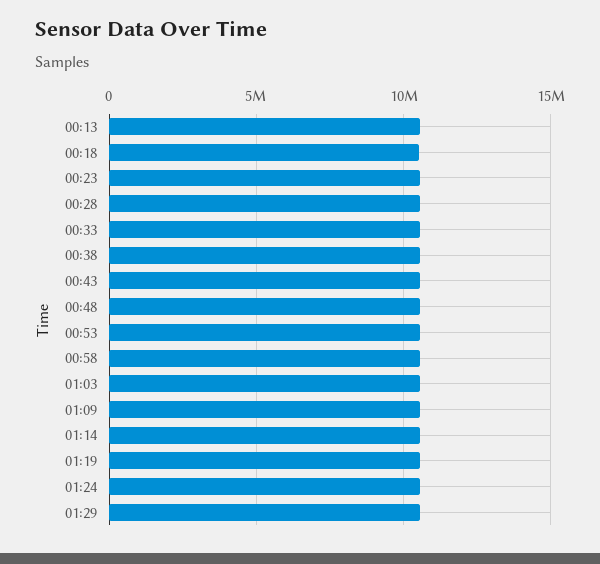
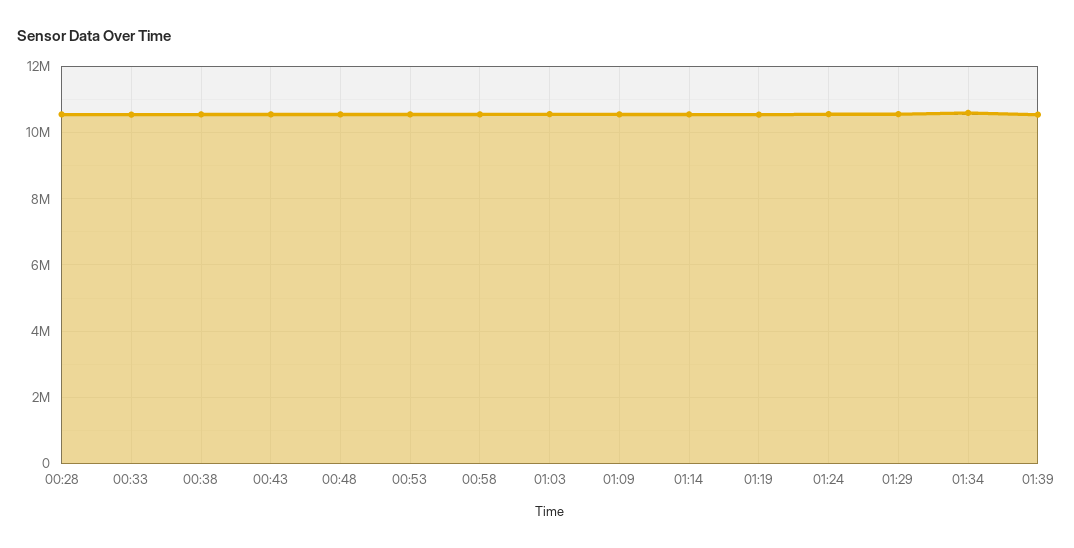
00:13: 10500000 -> none
00:18: 10500000 -> none
00:23: 10500000 -> none
01:34: none -> 10600000
01:39: none -> 10600000

